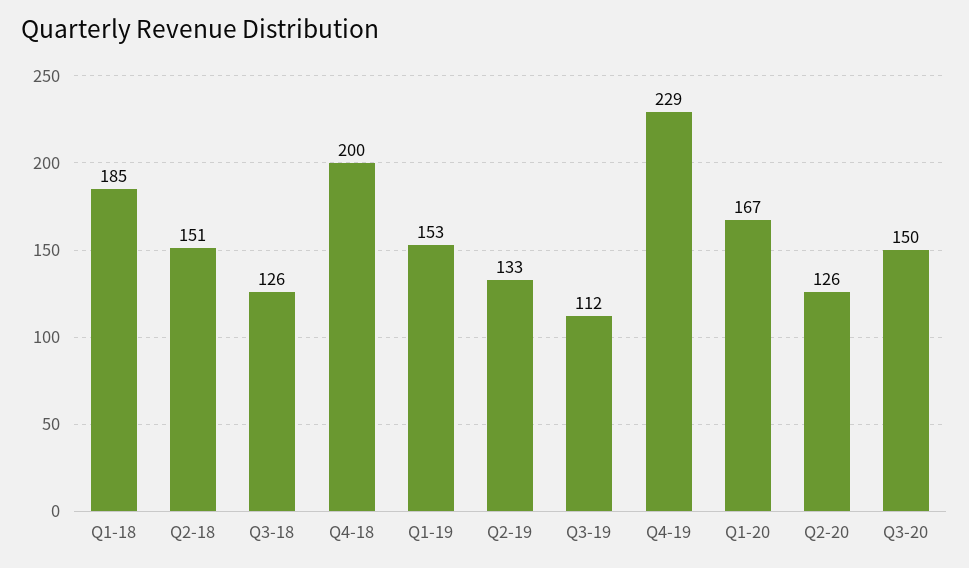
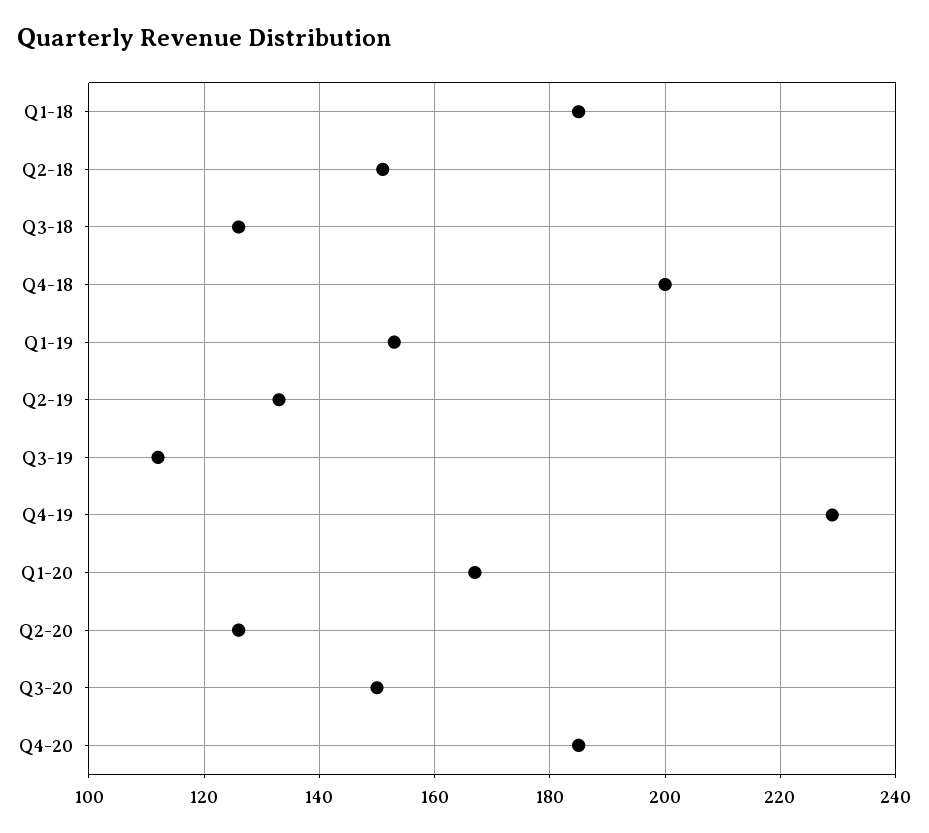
Q4-20: none -> 185

